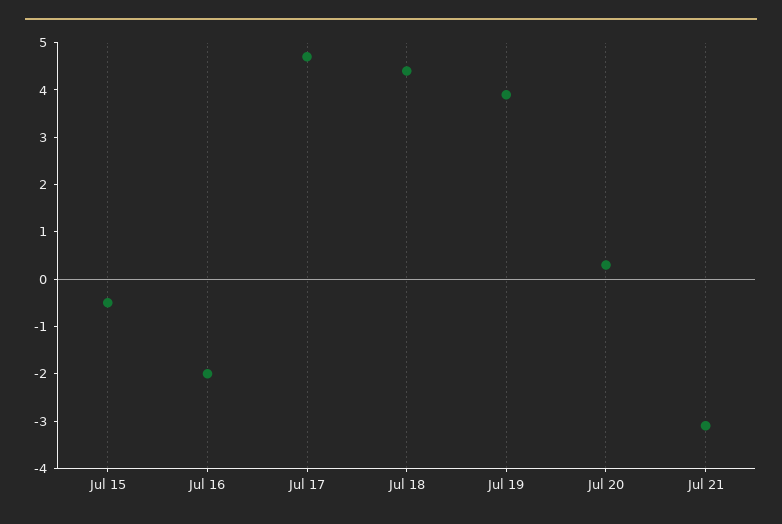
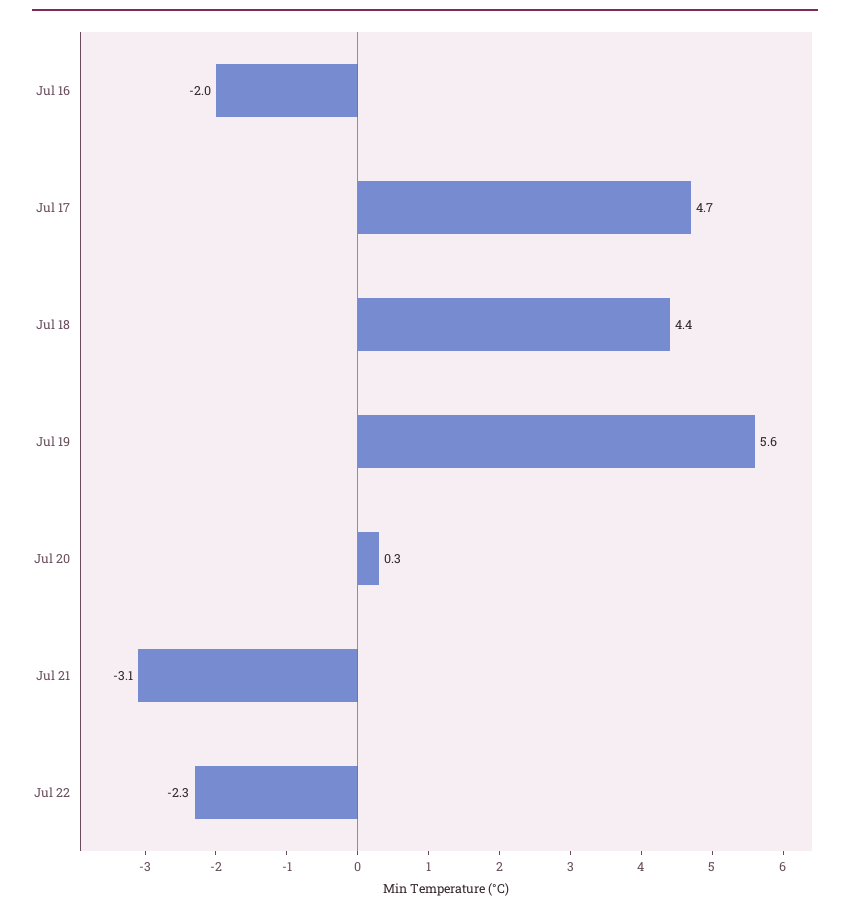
Jul 15: -0.5 -> none
Jul 19: 4 -> 5.6
Jul 22: none -> -2.3

